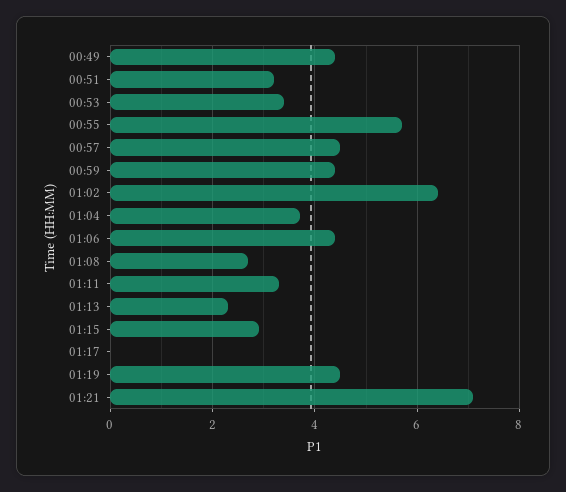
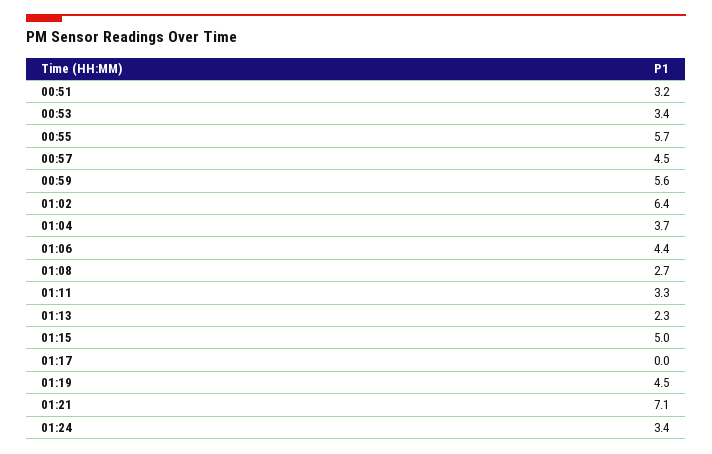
00:49: 4.5 -> none
00:59: 4.5 -> 5.6
01:15: 3 -> 5
01:24: none -> 3.4

